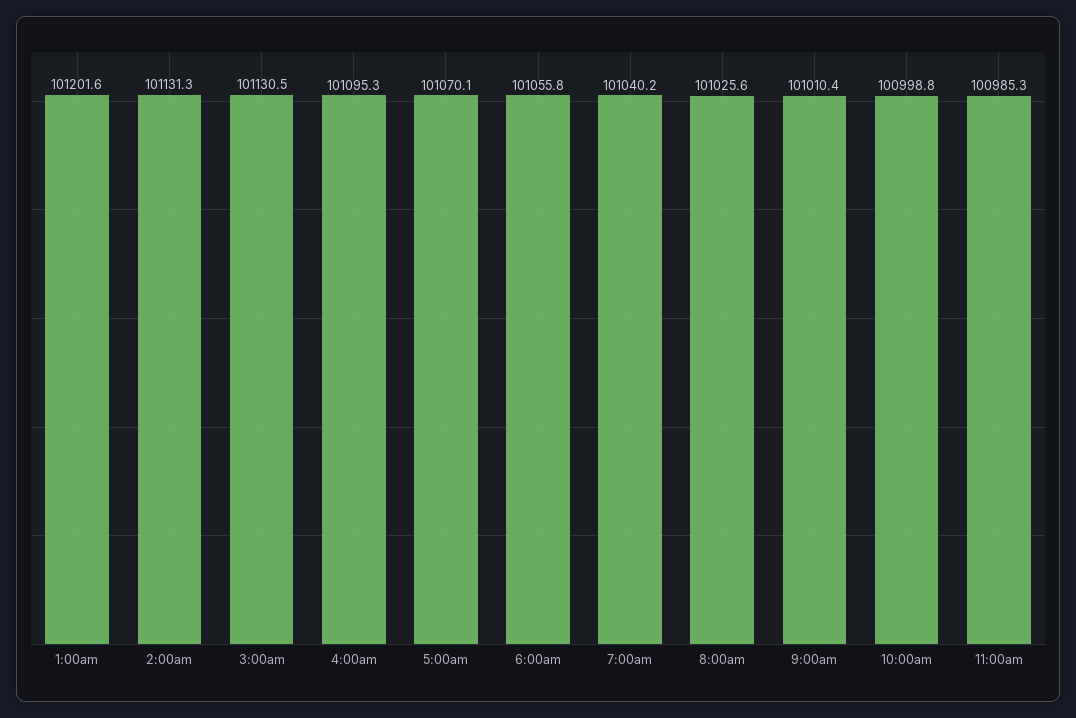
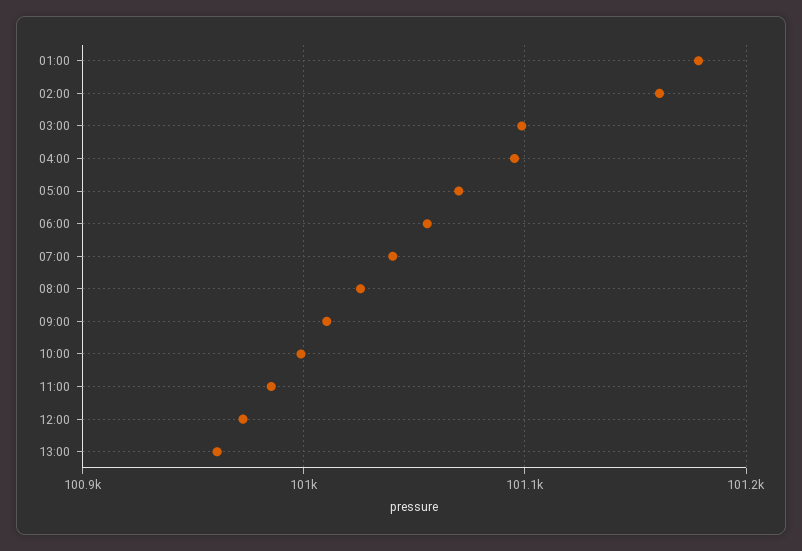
1:00am: 101201.6 -> 101180
2:00am: 101131.3 -> 101160
3:00am: 101130.5 -> 101100
12:00: none -> 100970
13:00: none -> 100960

